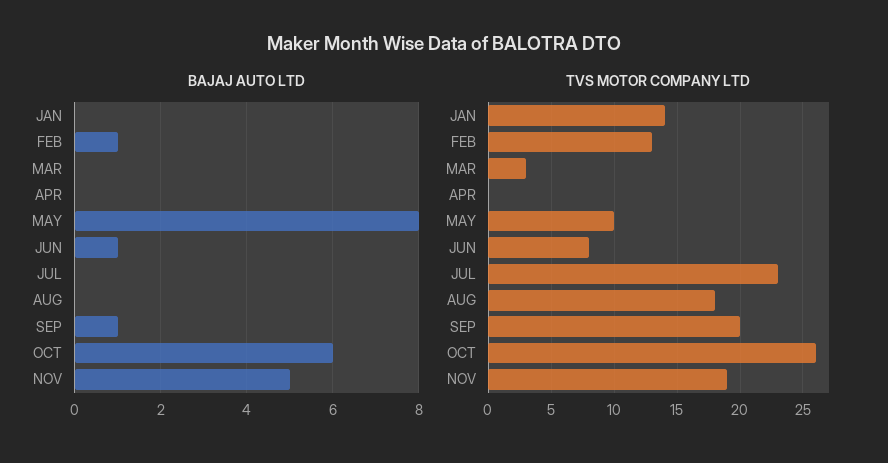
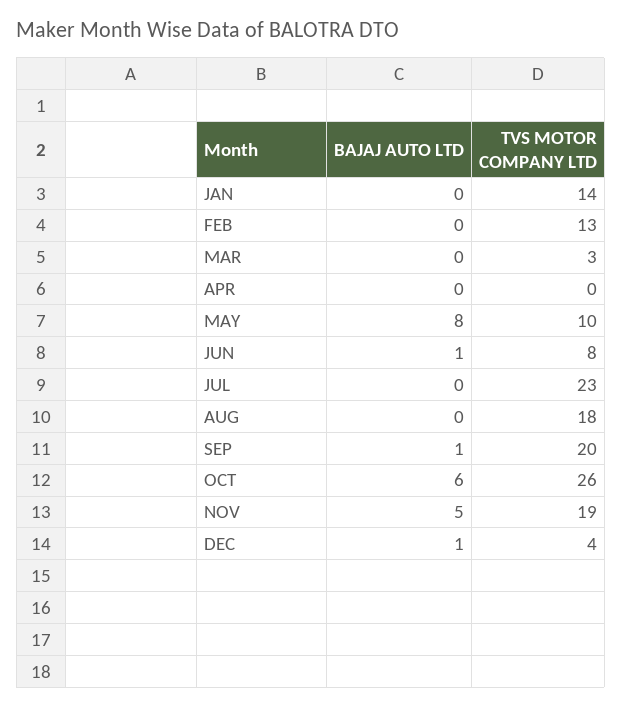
BAJAJ AUTO LTD, FEB: 1 -> 0
BAJAJ AUTO LTD, DEC: none -> 1
TVS MOTOR COMPANY LTD, DEC: none -> 4

